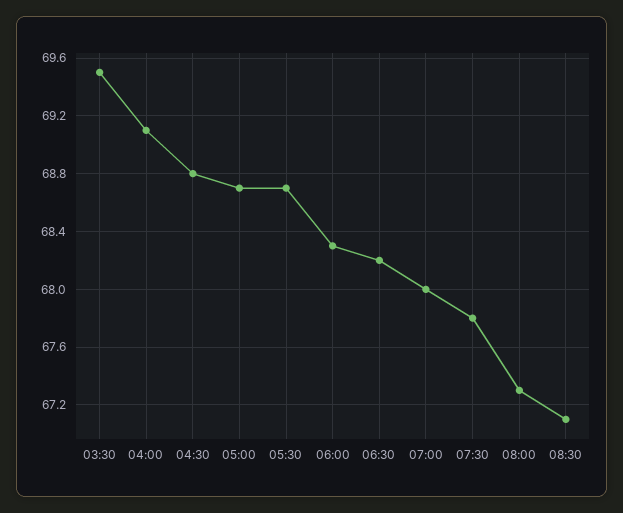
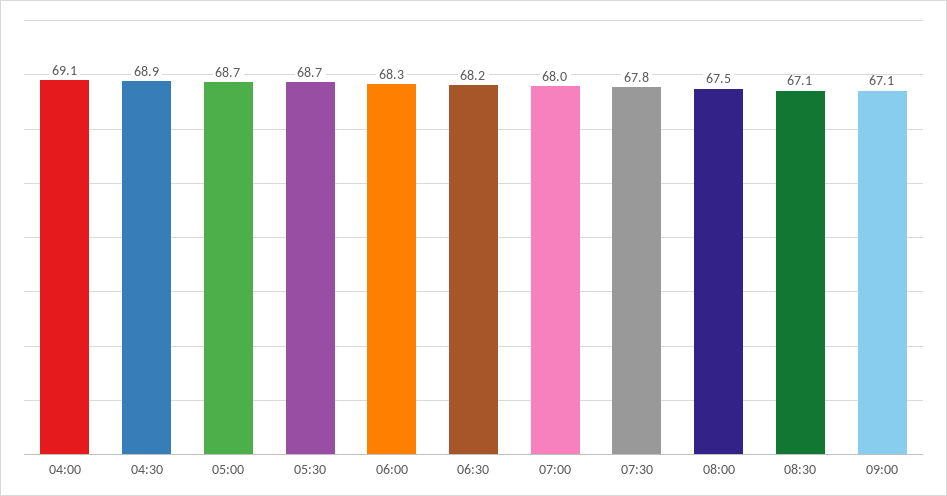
03:30: 69.5 -> none
04:30: 68.8 -> 68.9
08:00: 67.3 -> 67.5
09:00: none -> 67.1

